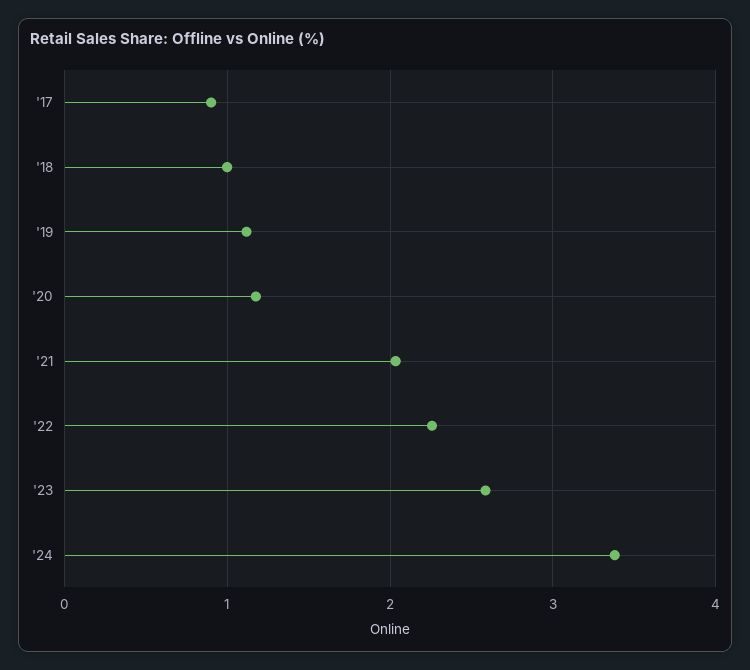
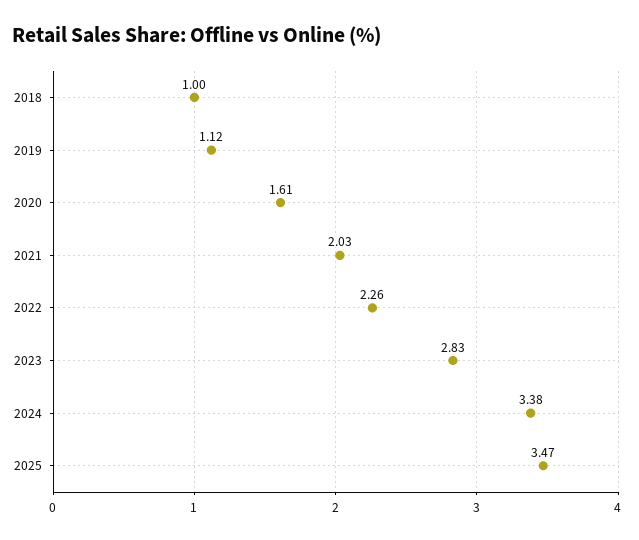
'17: 0.9 -> none
'20: 1.2 -> 1.61
'23: 2.6 -> 2.83
2025: none -> 3.47

